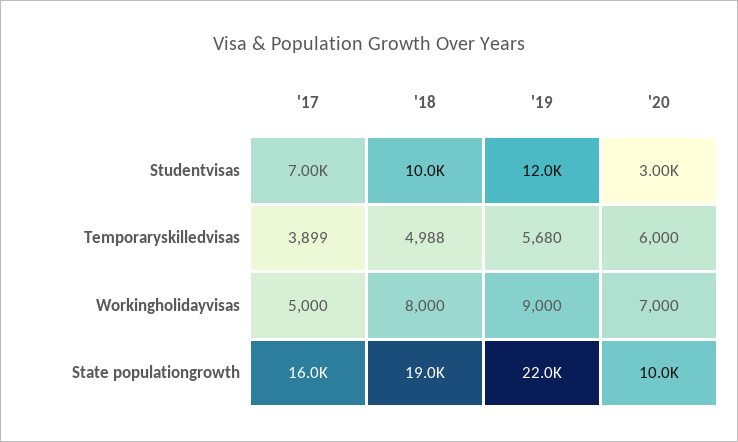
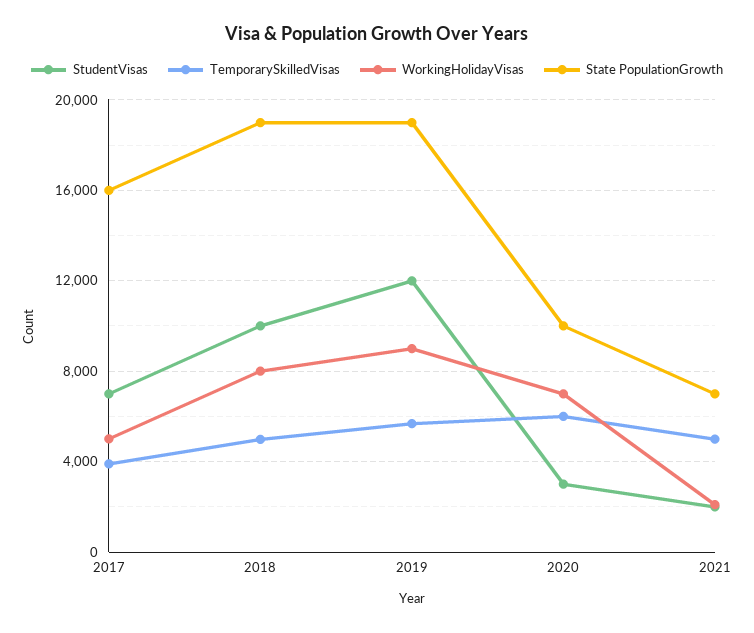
State populationgrowth, '19: 22000 -> 19000
Studentvisas, 2021: none -> 2000
Temporaryskilledvisas, 2021: none -> 5000
Workingholidayvisas, 2021: none -> 2000
State populationgrowth, 2021: none -> 7000

